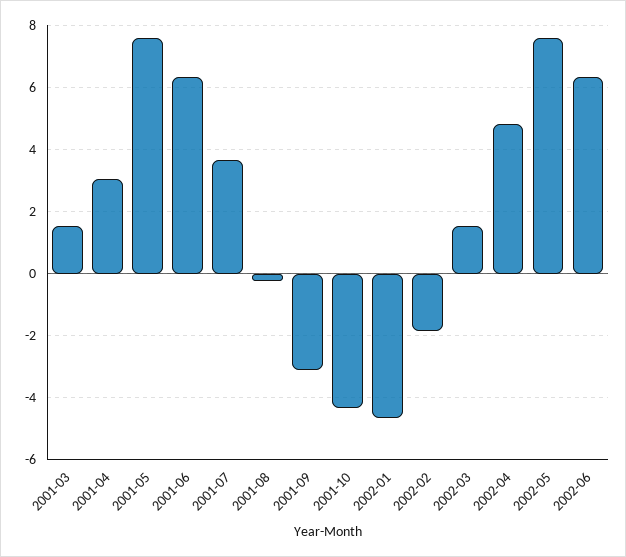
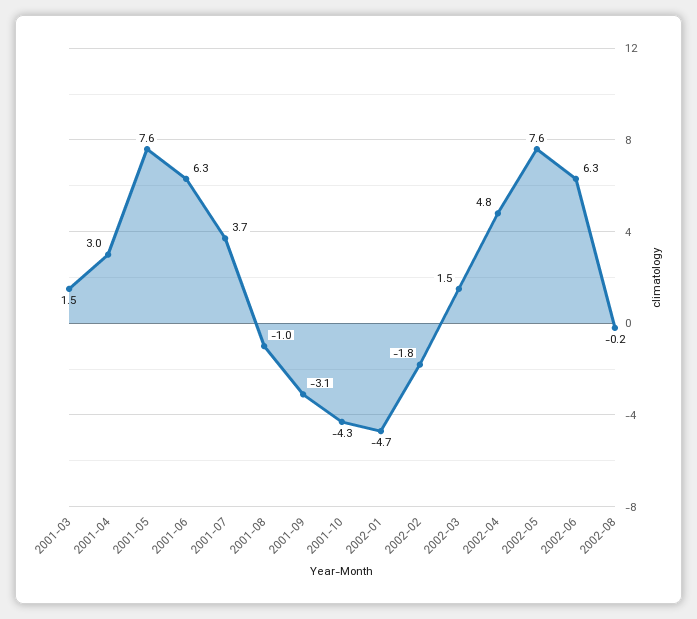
2001-08: -0.2 -> -1
2002-08: none -> -0.2

